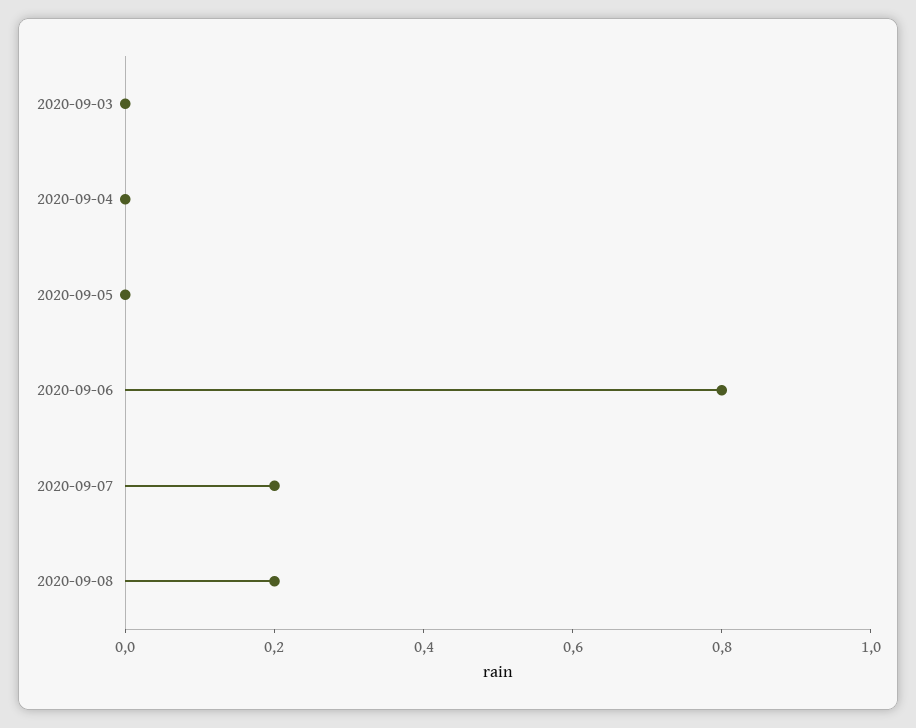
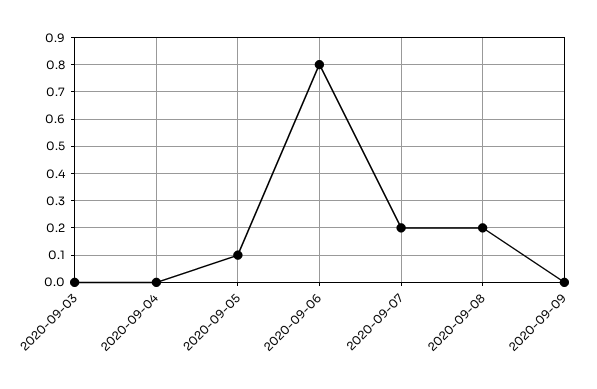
2020-09-05: 0 -> 0.1
2020-09-09: none -> 0

